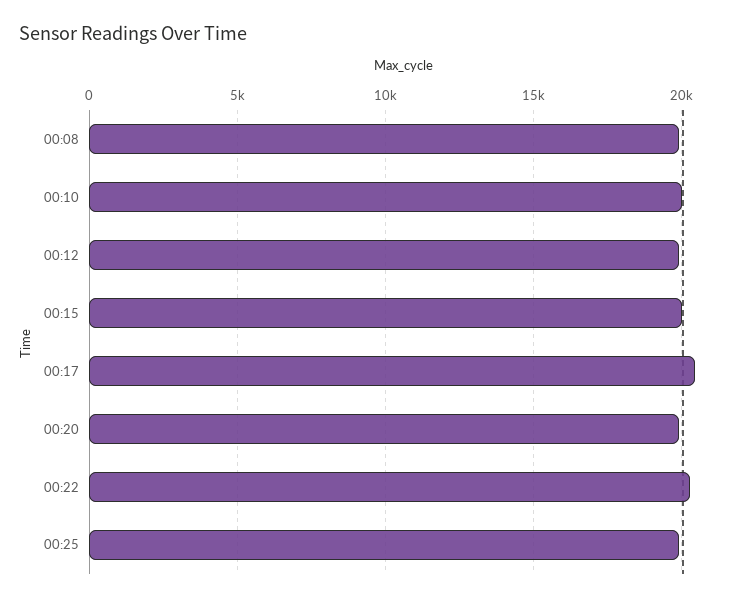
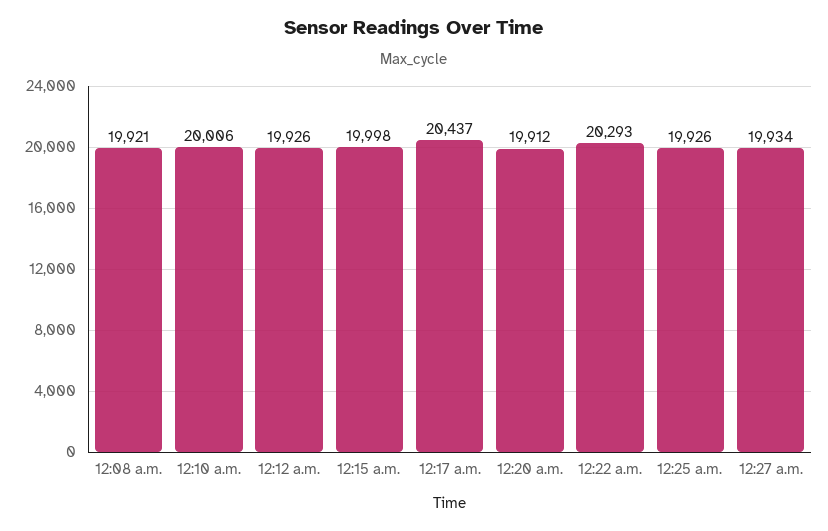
12:27 a.m.: none -> 19934

